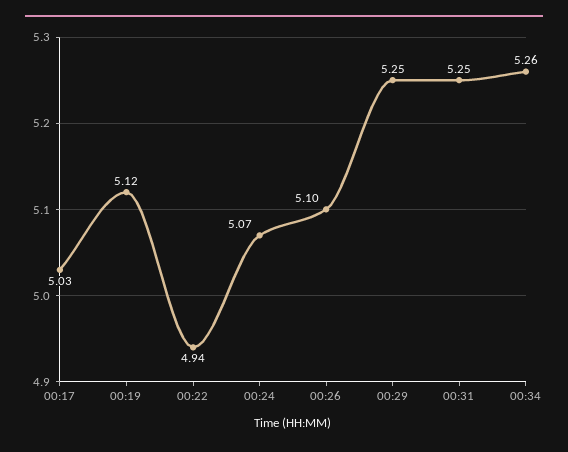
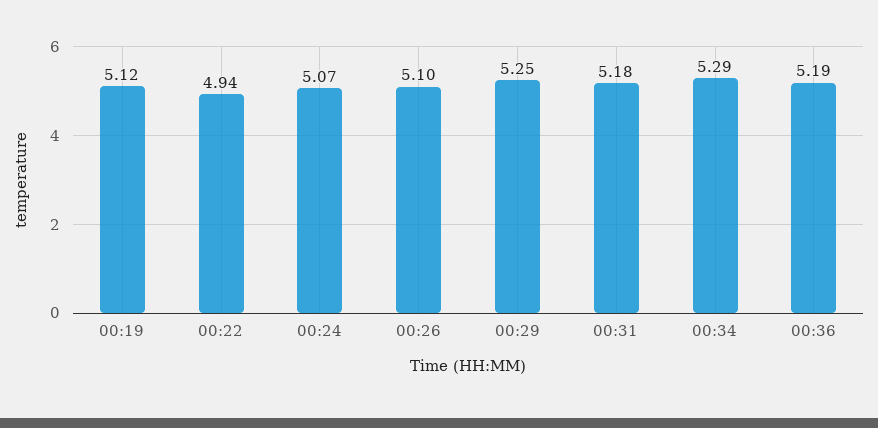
00:17: 5.03 -> none
00:31: 5.25 -> 5.18
00:34: 5.26 -> 5.29
00:36: none -> 5.19

